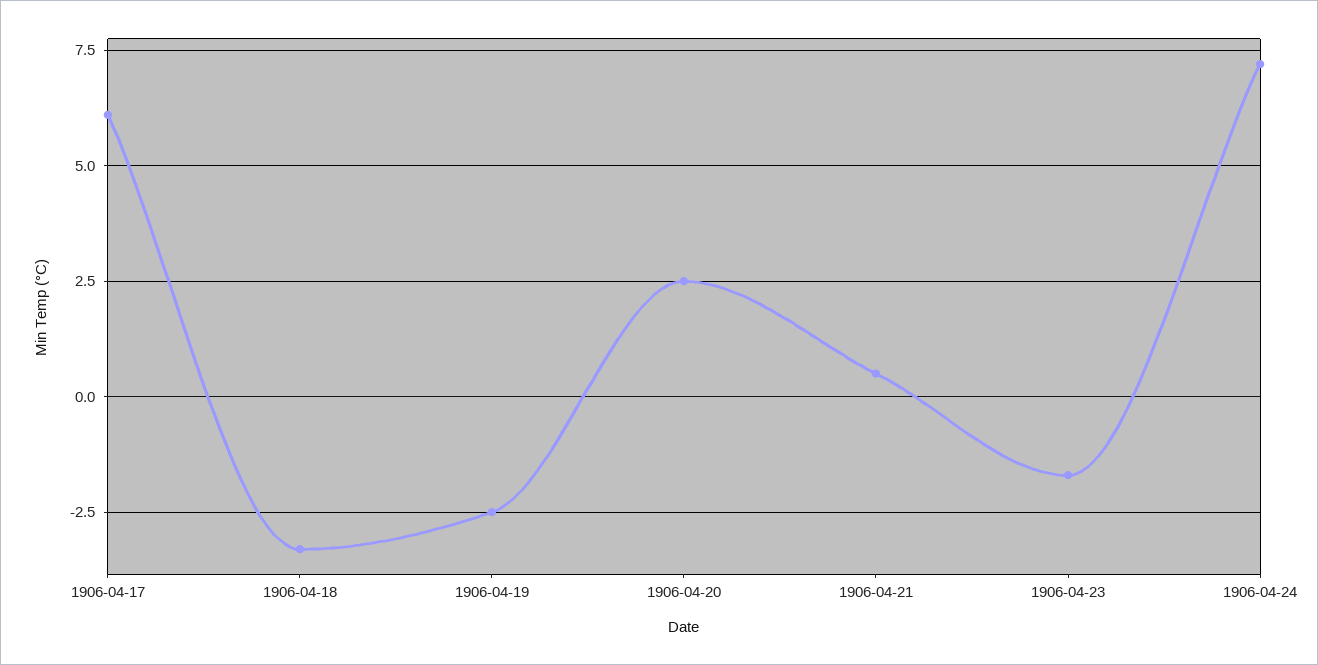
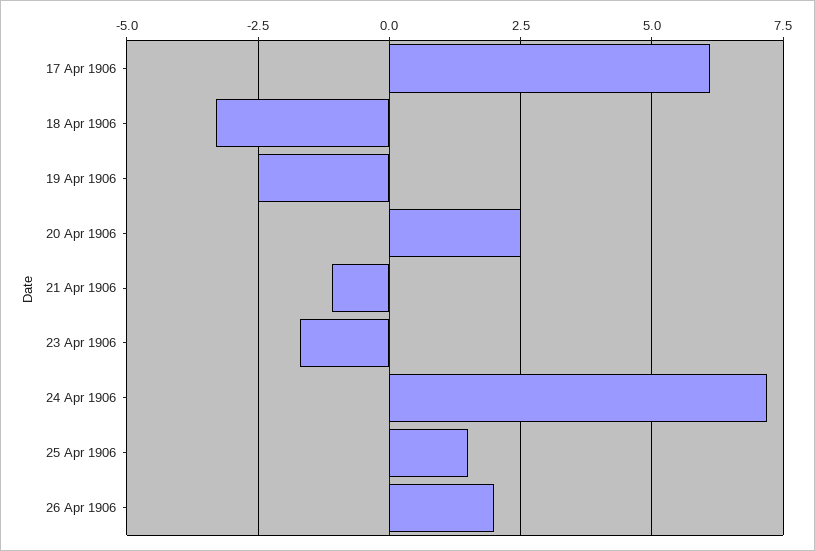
1906-04-21: 0.5 -> -1
25 Apr 1906: none -> 1.5
26 Apr 1906: none -> 2

